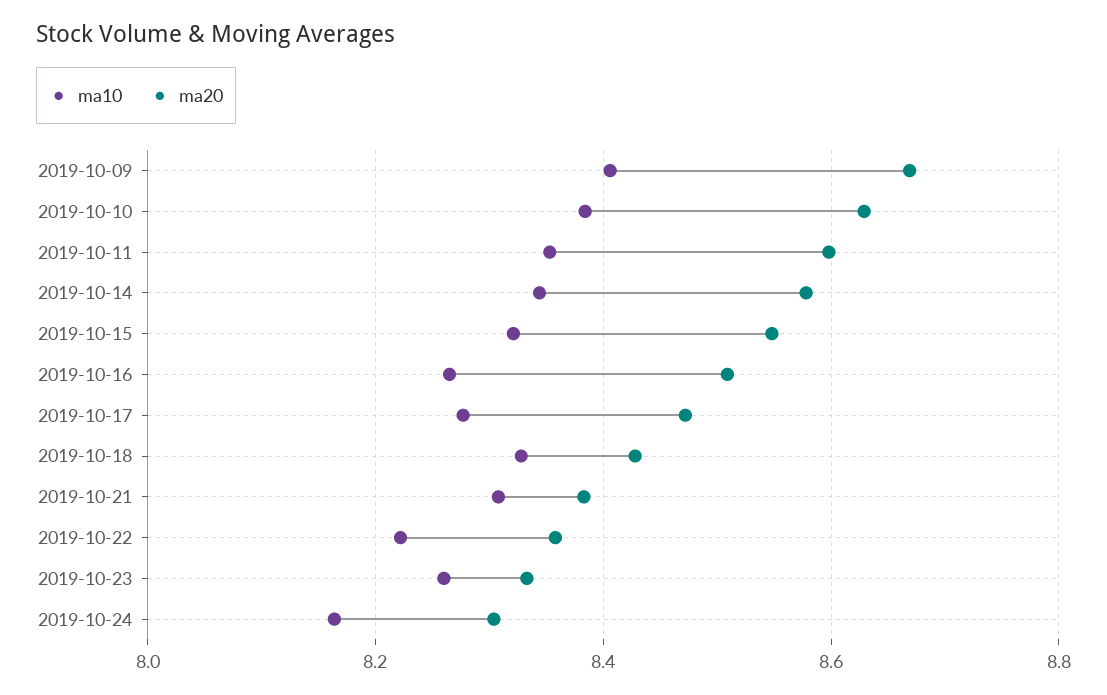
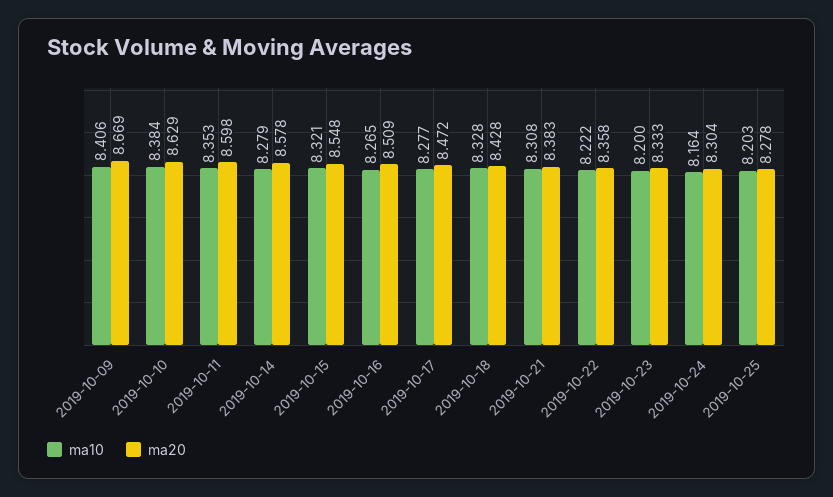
ma10, 2019-10-14: 8.34 -> 8.279
ma10, 2019-10-23: 8.26 -> 8.2
ma10, 2019-10-25: none -> 8.203
ma20, 2019-10-25: none -> 8.278

